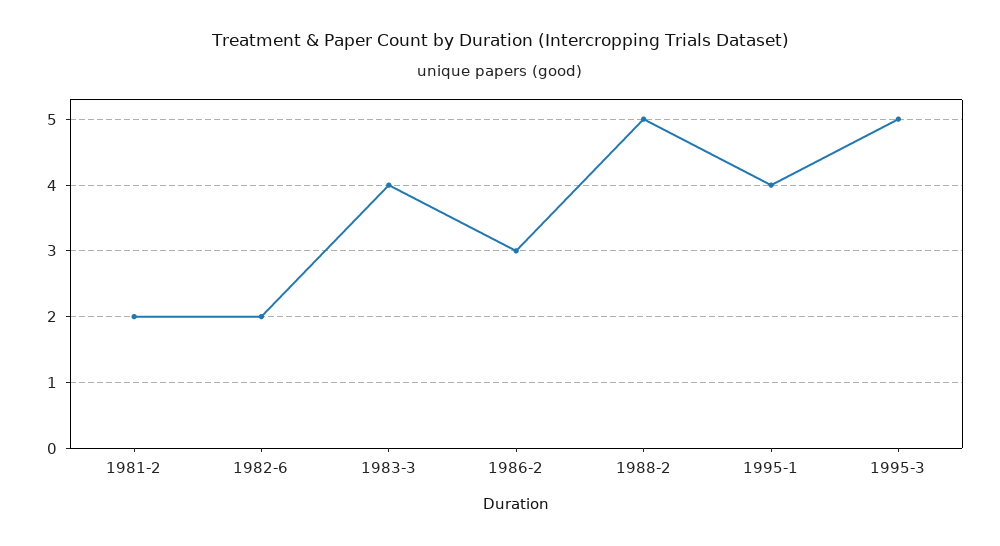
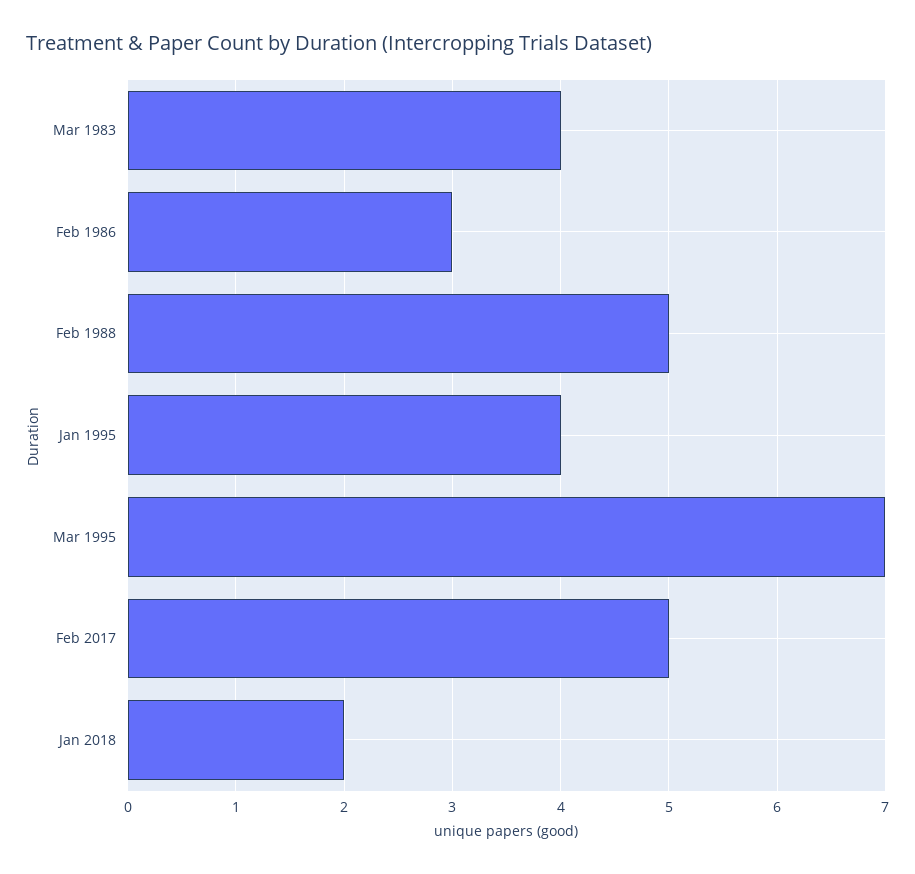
1981-2: 2 -> none
1982-6: 2 -> none
1995-3: 5 -> 7
Feb 2017: none -> 5
Jan 2018: none -> 2

